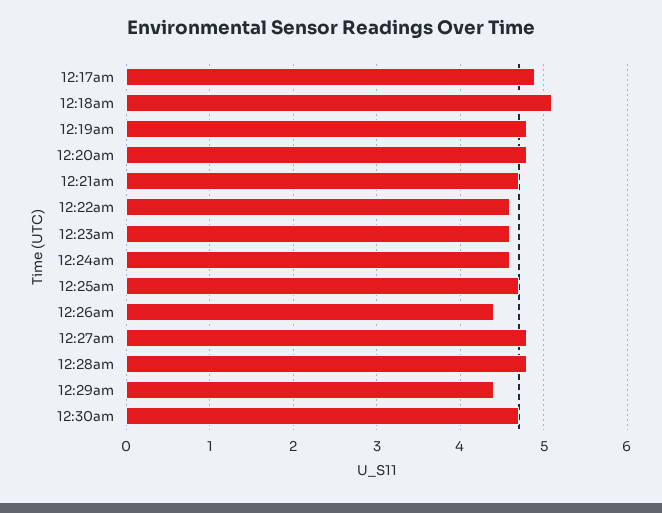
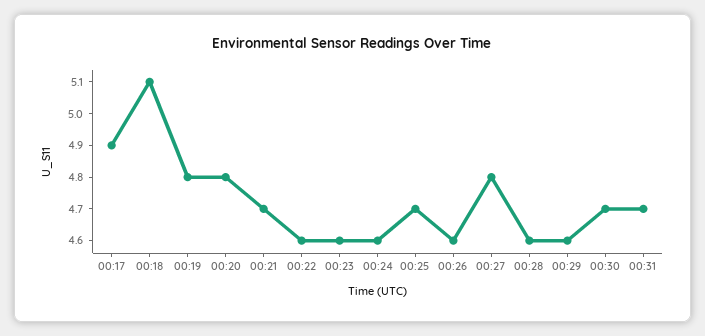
12:26am: 4.4 -> 4.6
12:28am: 4.8 -> 4.6
12:29am: 4.4 -> 4.6
00:31: none -> 4.7

